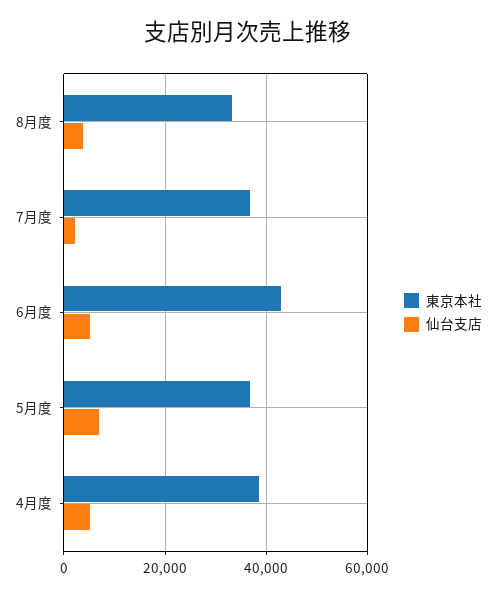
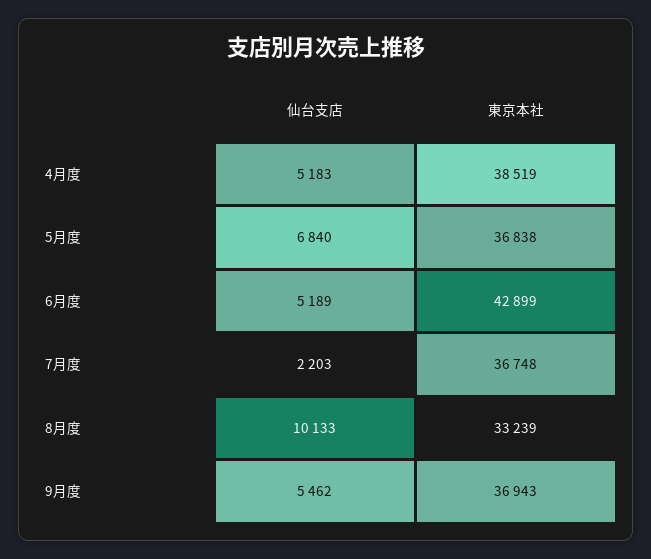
仙台支店, 8月度: 4000 -> 10133
仙台支店, 9月度: none -> 5462
東京本社, 9月度: none -> 36943

